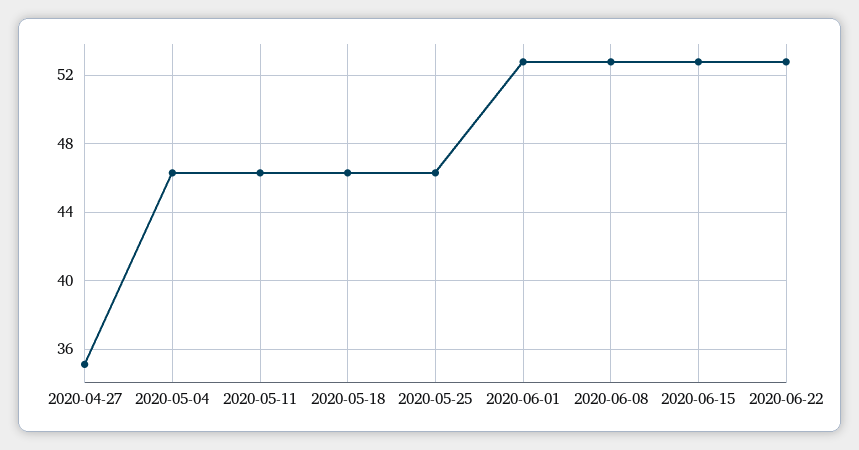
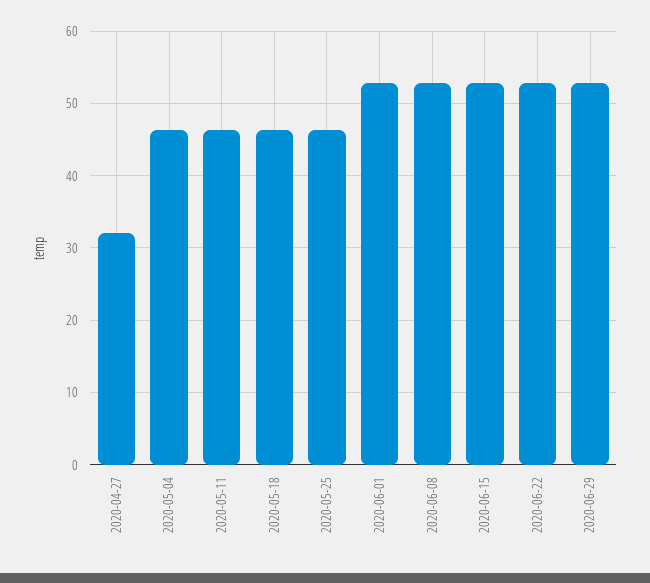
2020-04-27: 35 -> 32
2020-06-29: none -> 53

